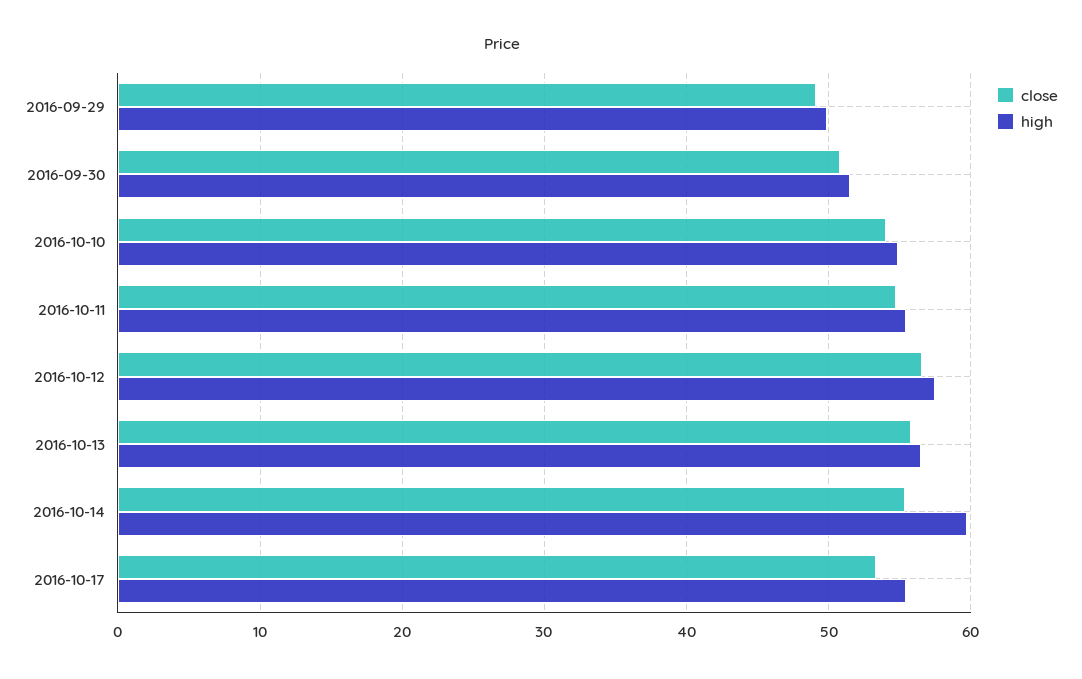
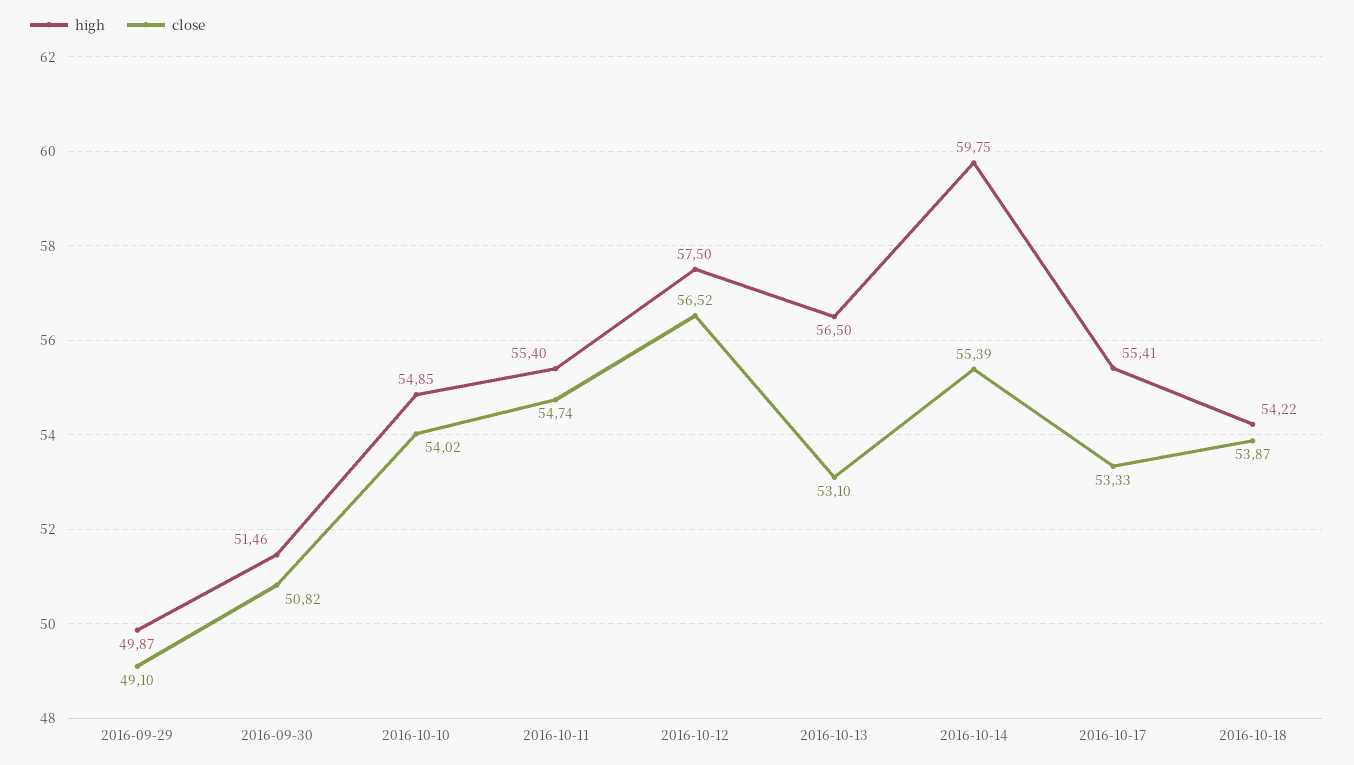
close, 2016-10-13: 56 -> 53.1
high, 2016-10-18: none -> 54.22
close, 2016-10-18: none -> 53.87

